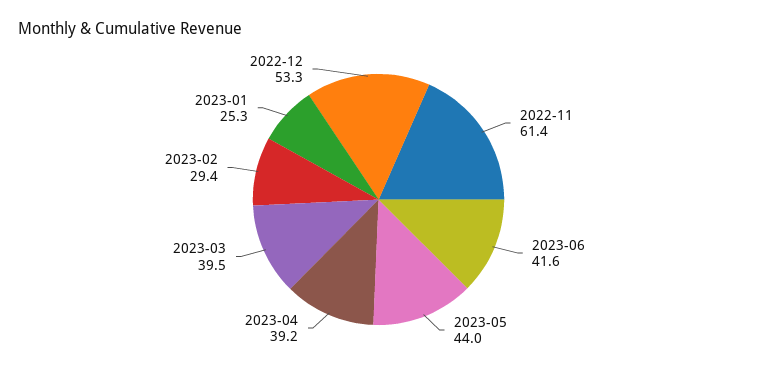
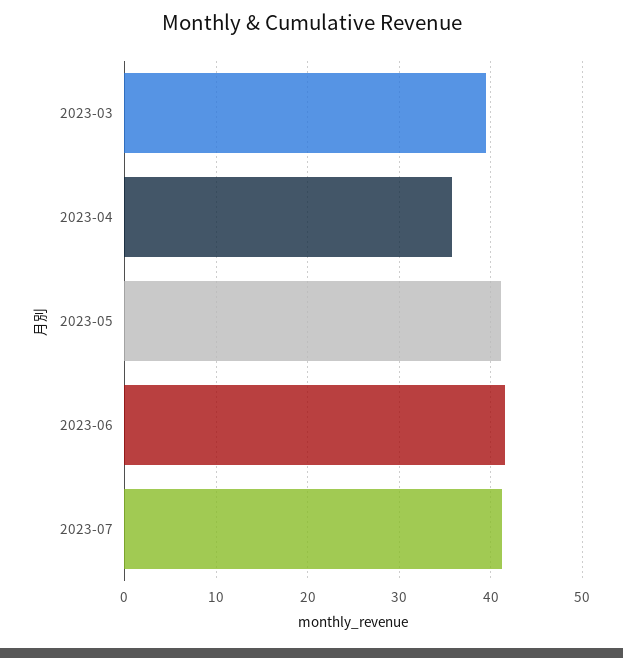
2022-11: 61.4 -> none
2023-05: 44 -> 41
2023-04: 39.2 -> 36
2023-02: 29.4 -> none
2023-01: 25.3 -> none
2022-12: 53.3 -> none
2023-07: none -> 41

